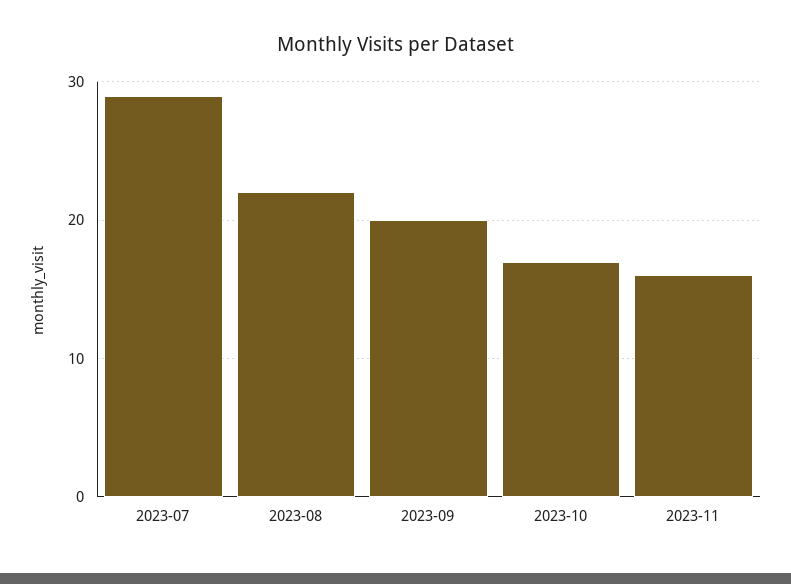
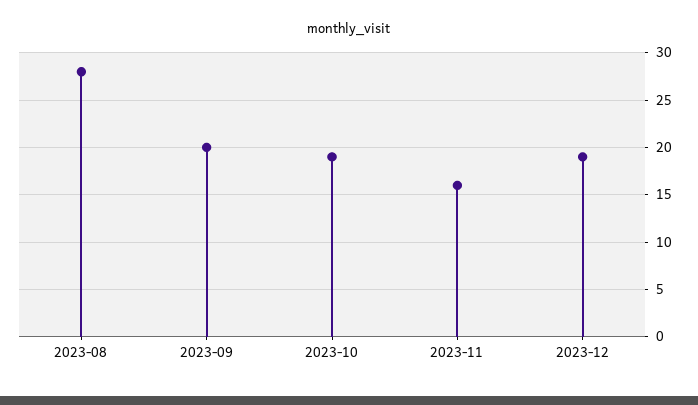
2023-07: 29 -> none
2023-08: 22 -> 28
2023-10: 17 -> 19
2023-12: none -> 19

